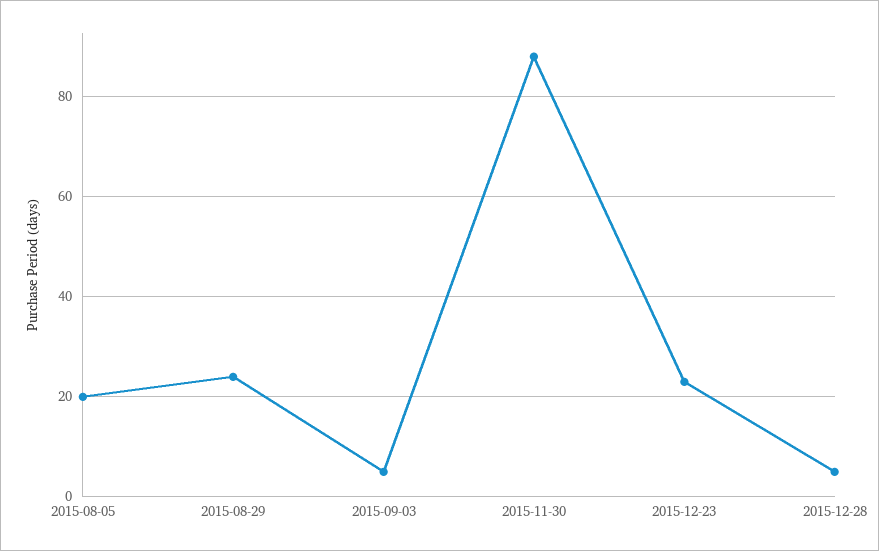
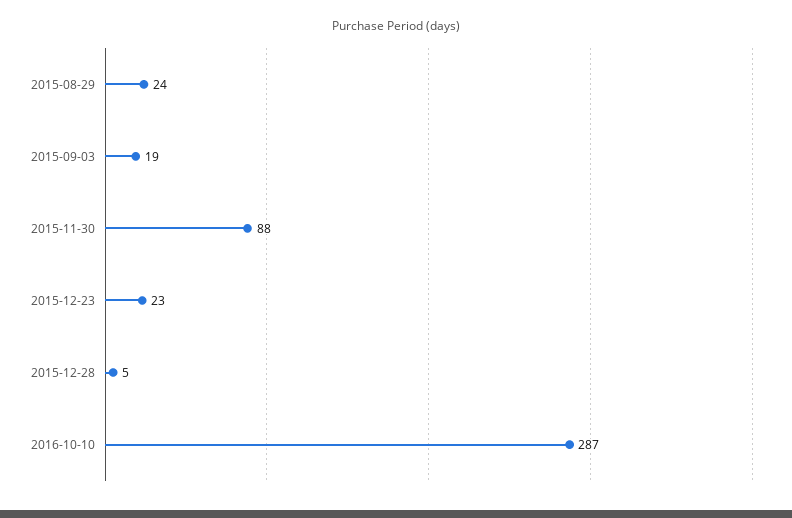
2015-08-05: 20 -> none
2015-09-03: 5 -> 19
2016-10-10: none -> 287

